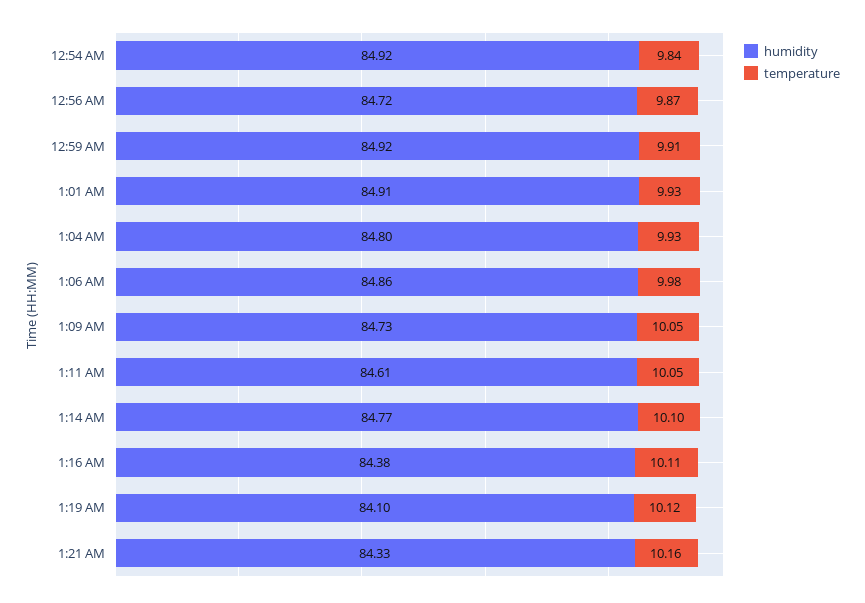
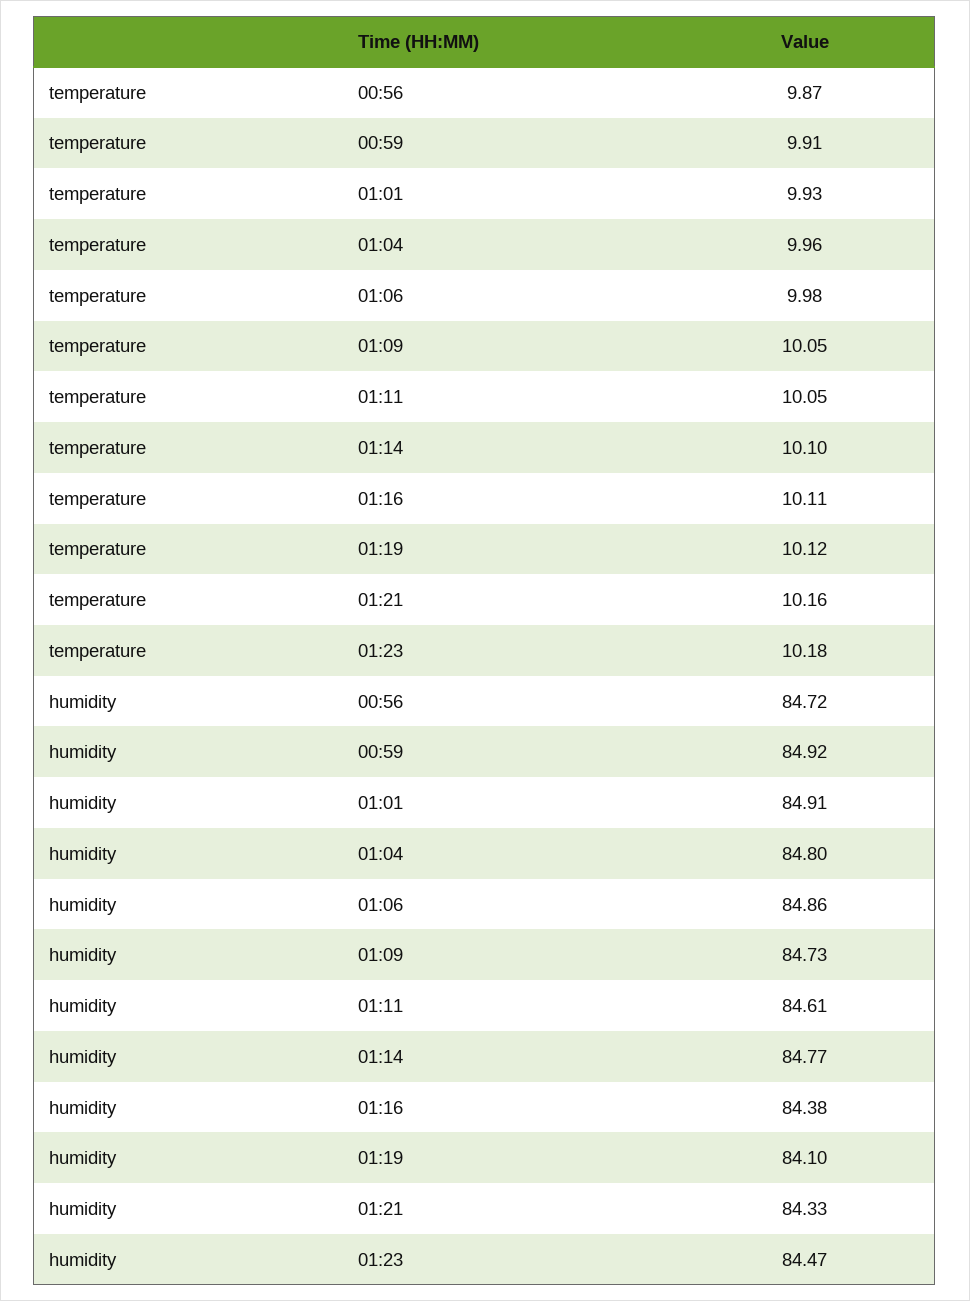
humidity, 12:54 AM: 84.92 -> none
temperature, 12:54 AM: 9.84 -> none
temperature, 1:04 AM: 9.93 -> 9.96
temperature, 01:23: none -> 10.18
humidity, 01:23: none -> 84.47

